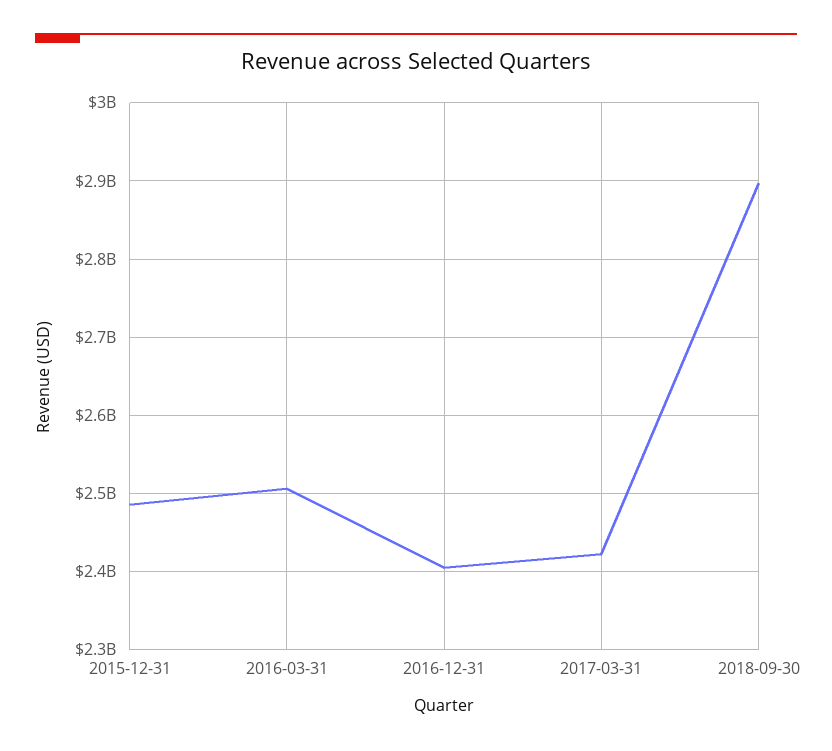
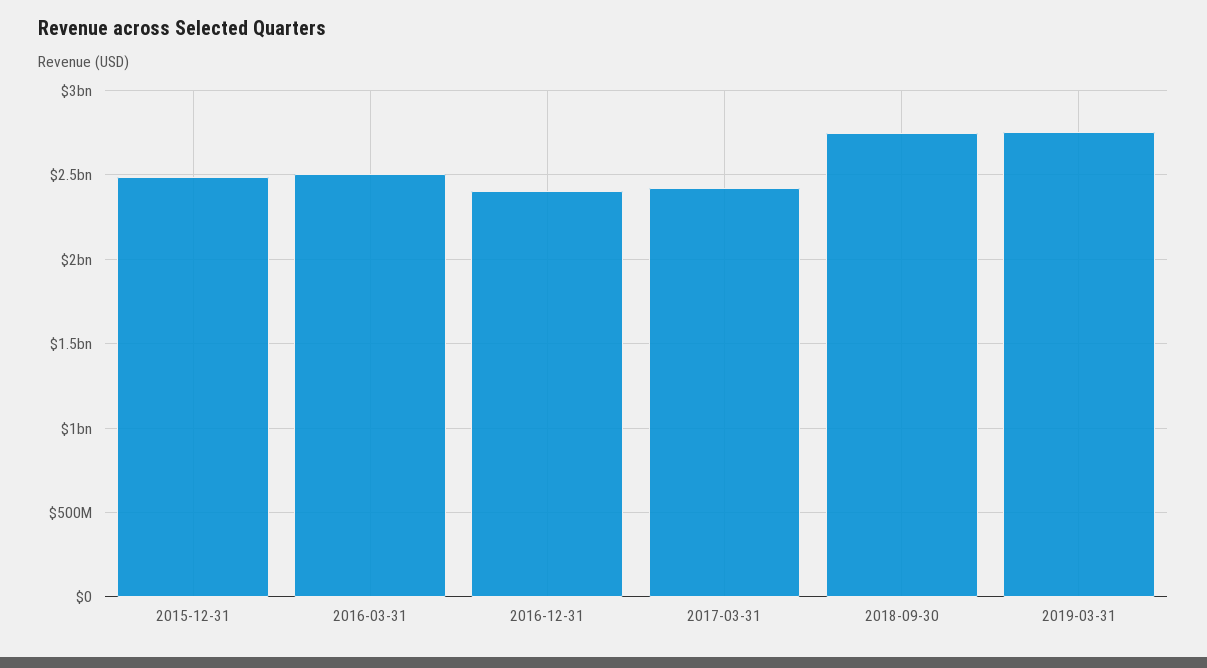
2018-09-30: 2900000000 -> 2750000000
2019-03-31: none -> 2750000000

